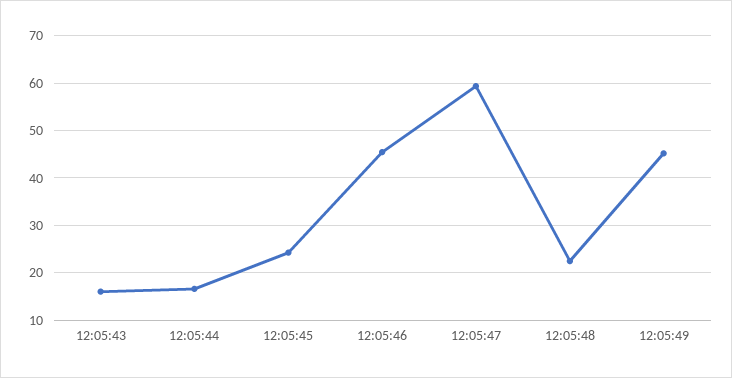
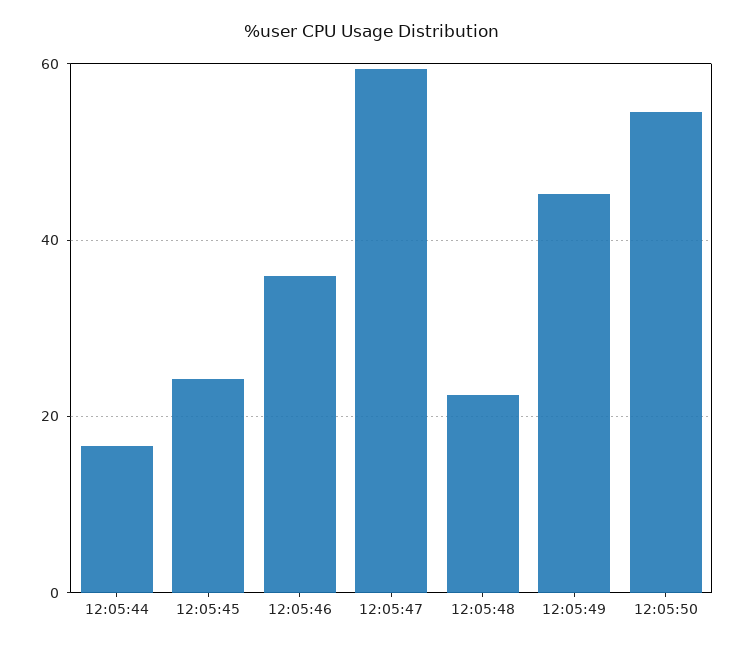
12:05:43: 16 -> none
12:05:46: 46 -> 36
12:05:50: none -> 54

